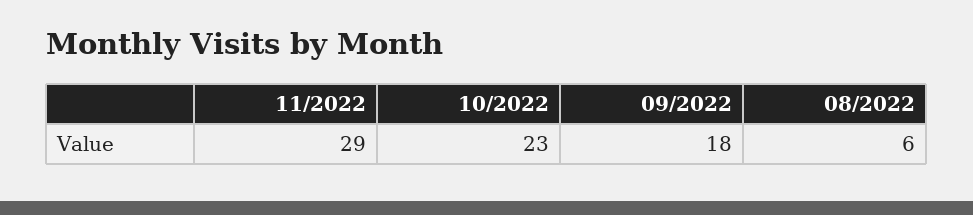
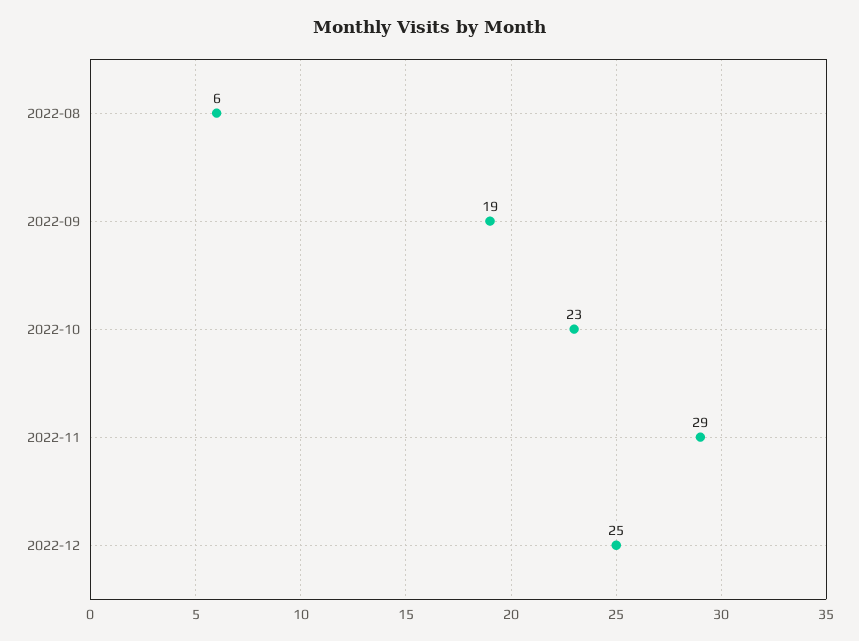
09/2022: 18 -> 19
2022-12: none -> 25

